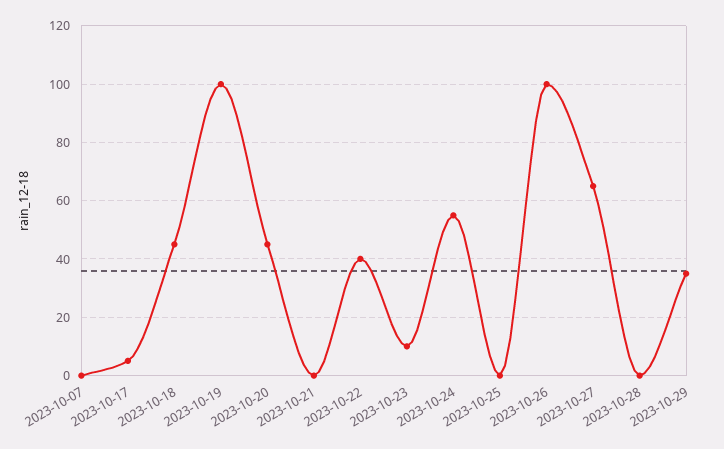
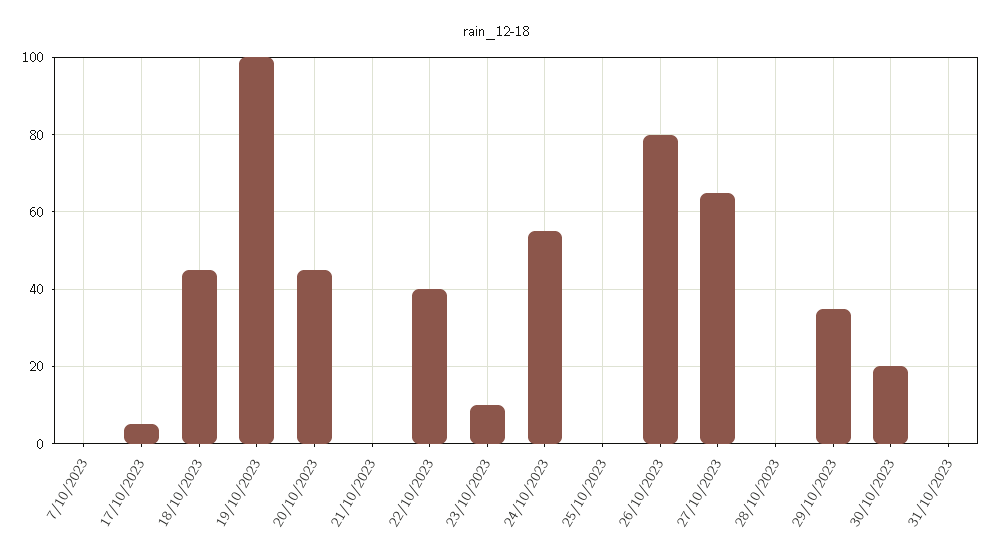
2023-10-26: 100 -> 80
30/10/2023: none -> 20
31/10/2023: none -> 0

